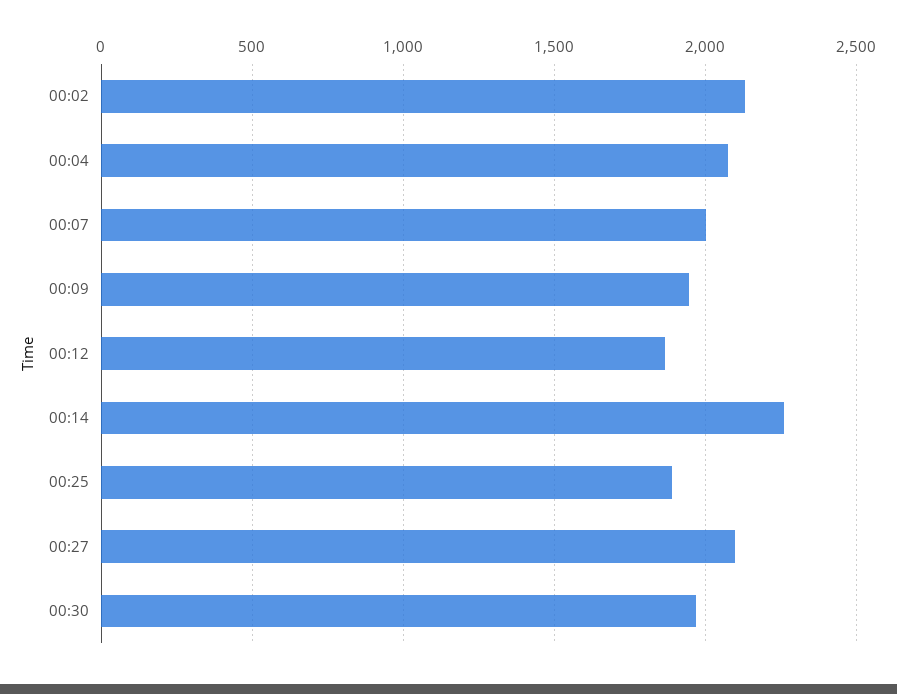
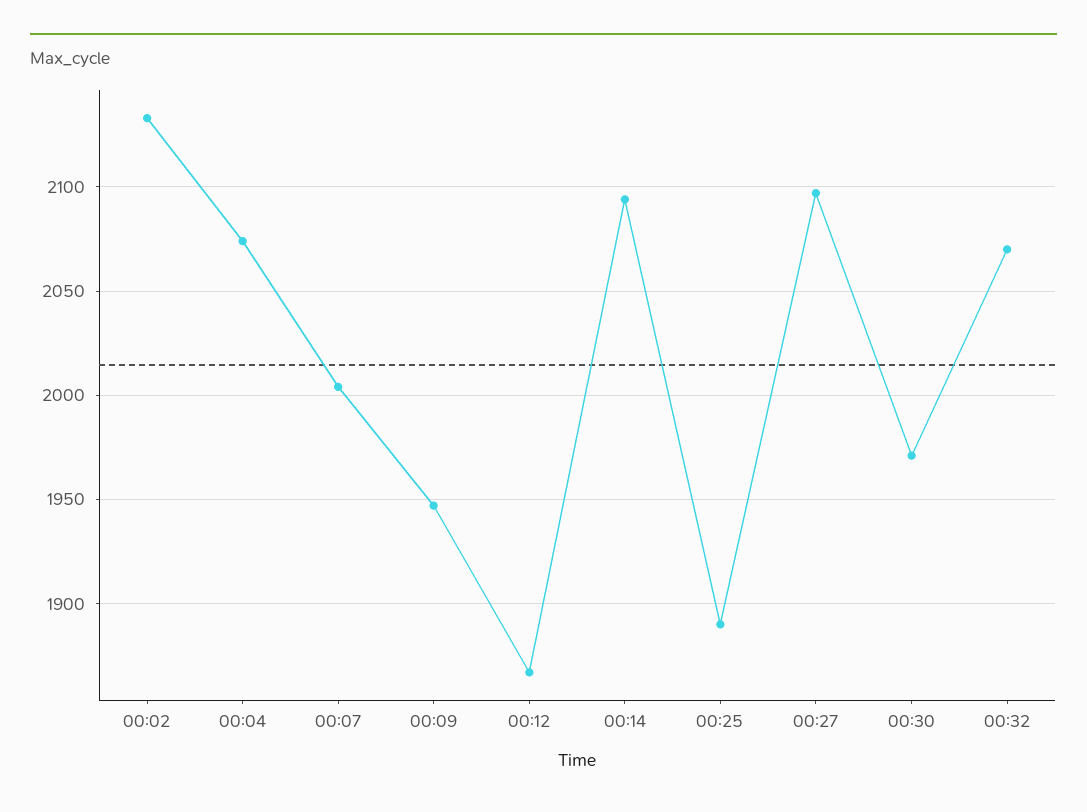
00:14: 2250 -> 2095
00:32: none -> 2070

